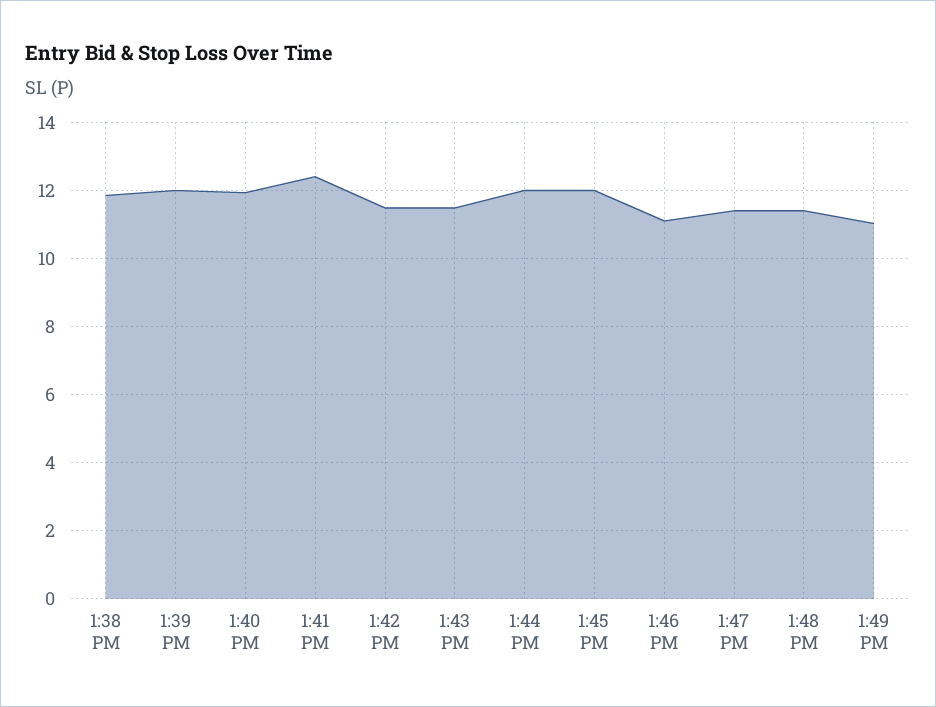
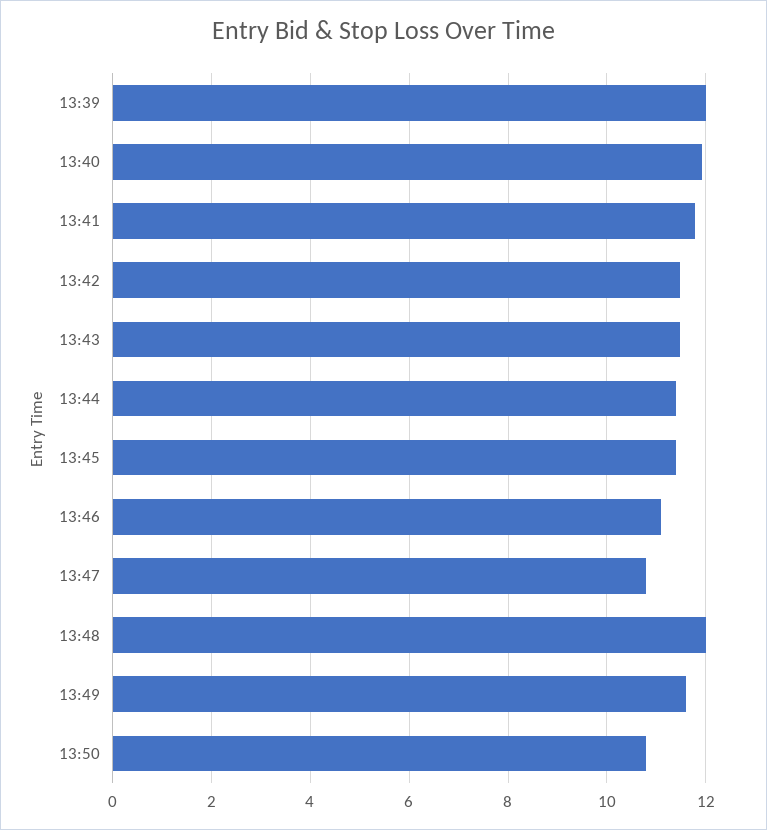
1:38 PM: 11.8 -> none
1:41 PM: 12.4 -> 11.8
1:44 PM: 12 -> 11.4
1:45 PM: 12 -> 11.4
1:47 PM: 11.4 -> 10.8
1:48 PM: 11.4 -> 12
1:49 PM: 11 -> 11.6
13:50: none -> 10.8

